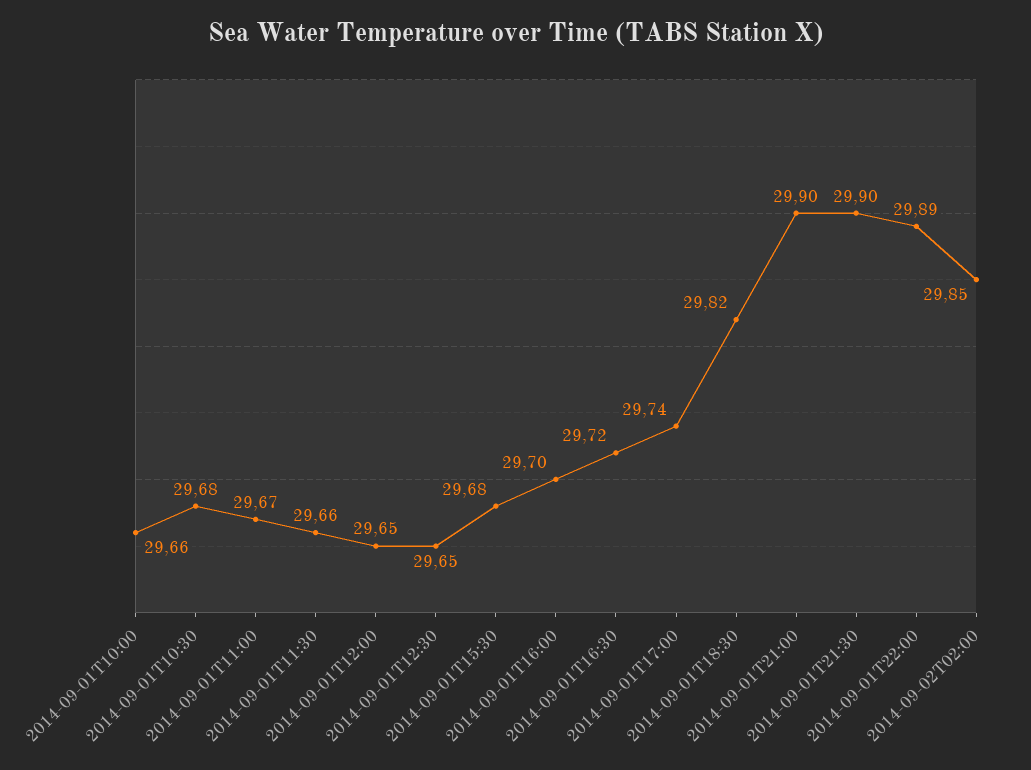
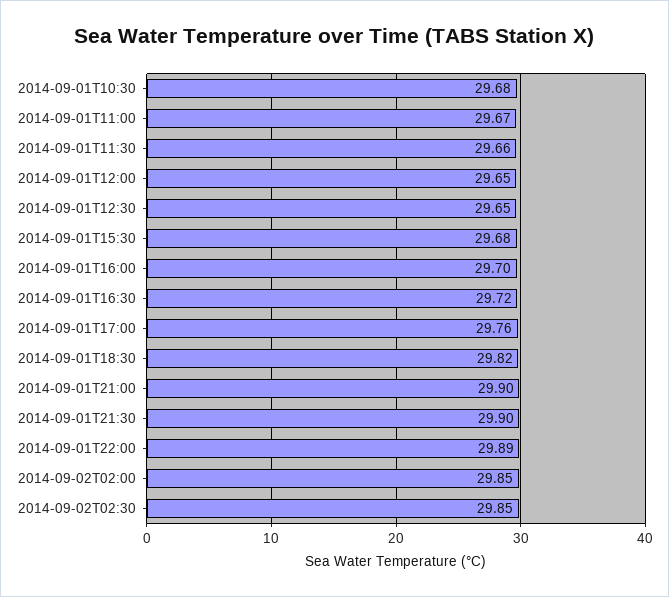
2014-09-01T10:00: 29.66 -> none
2014-09-01T17:00: 29.74 -> 29.76
2014-09-02T02:30: none -> 29.85

